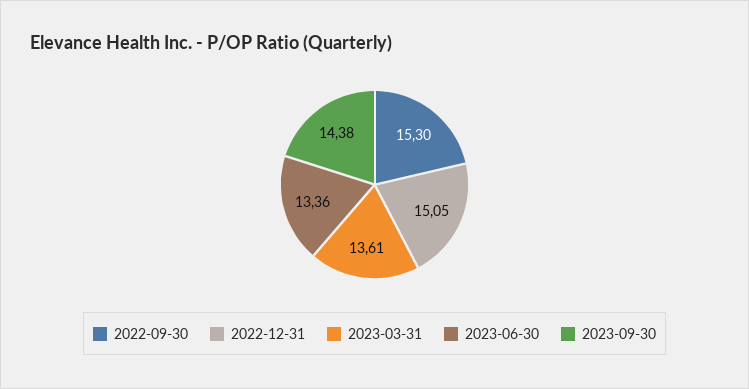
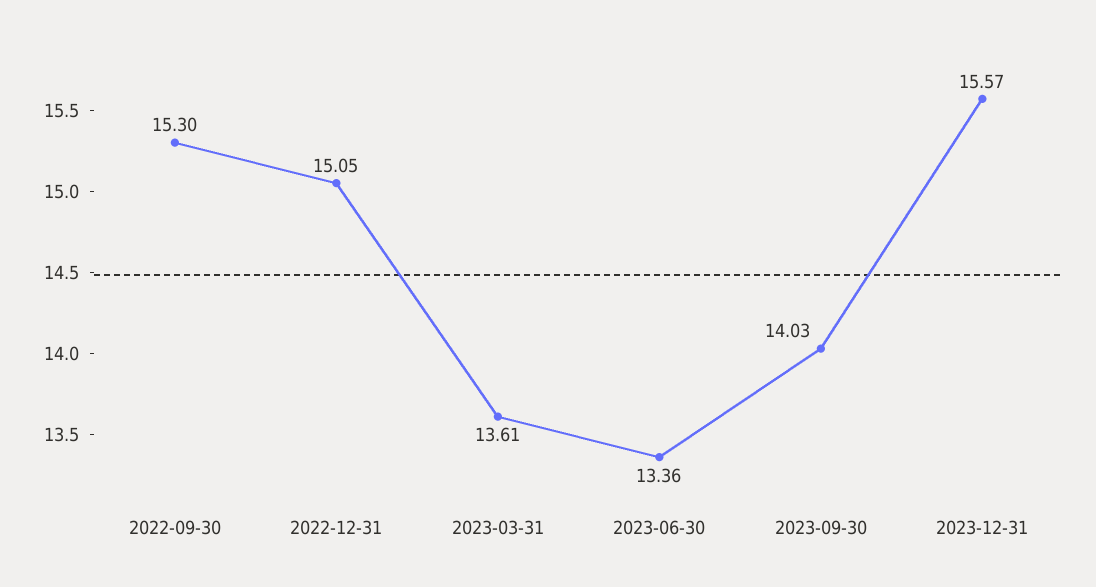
2023-09-30: 14.38 -> 14.03
2023-12-31: none -> 15.57

